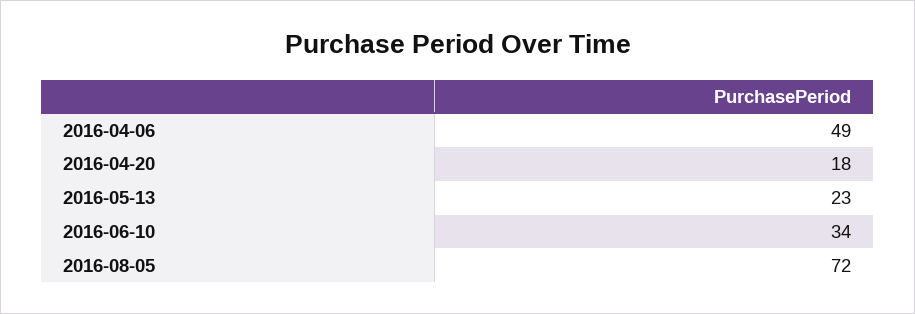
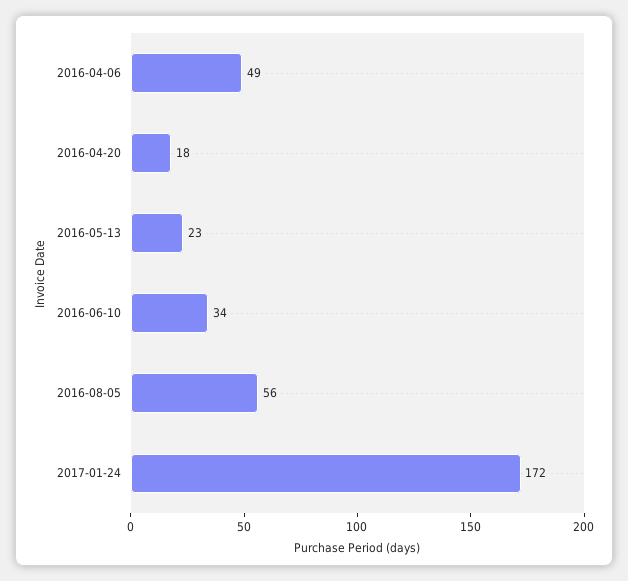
2016-08-05: 72 -> 56
2017-01-24: none -> 172

